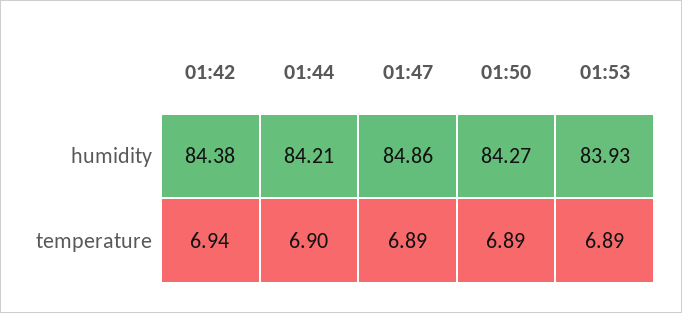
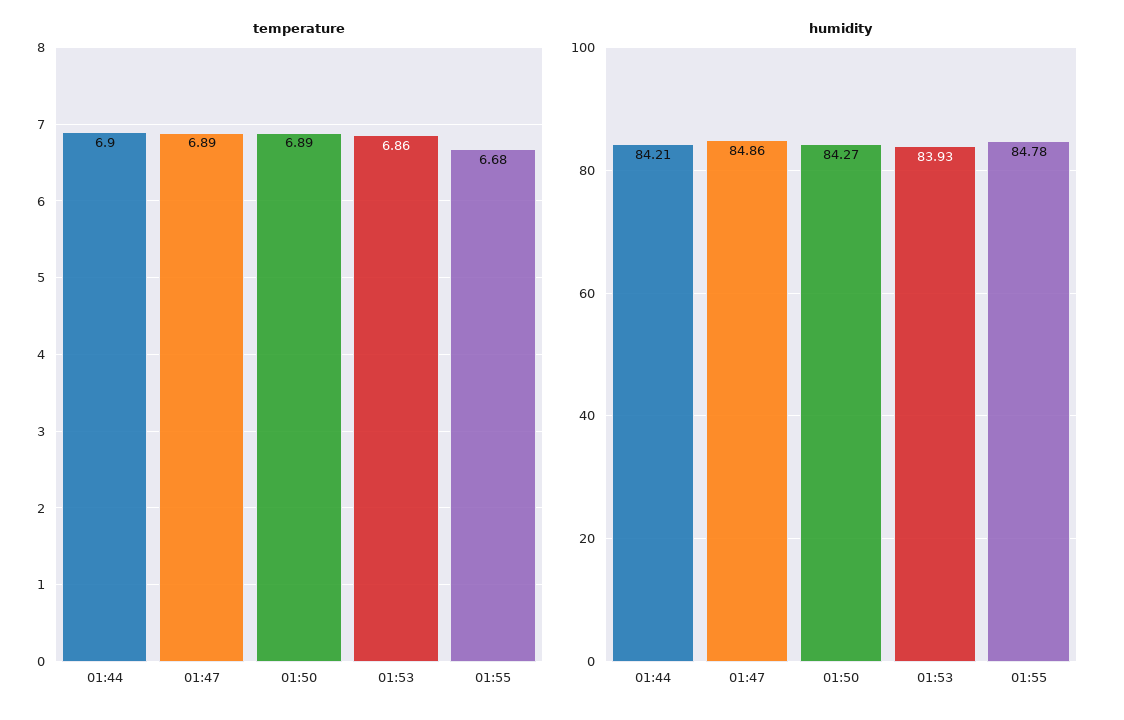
humidity, 01:42: 84.38 -> none
temperature, 01:42: 6.94 -> none
temperature, 01:53: 6.89 -> 6.86
temperature, 01:55: none -> 6.68
humidity, 01:55: none -> 84.78

